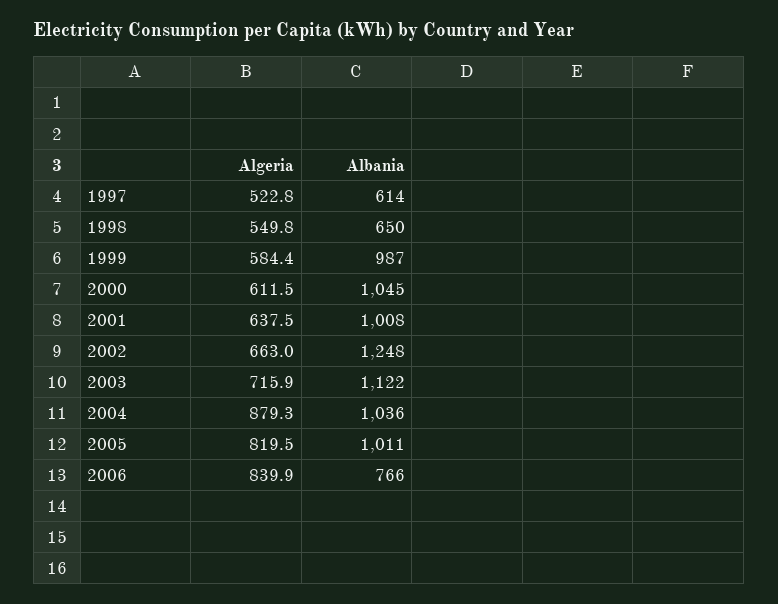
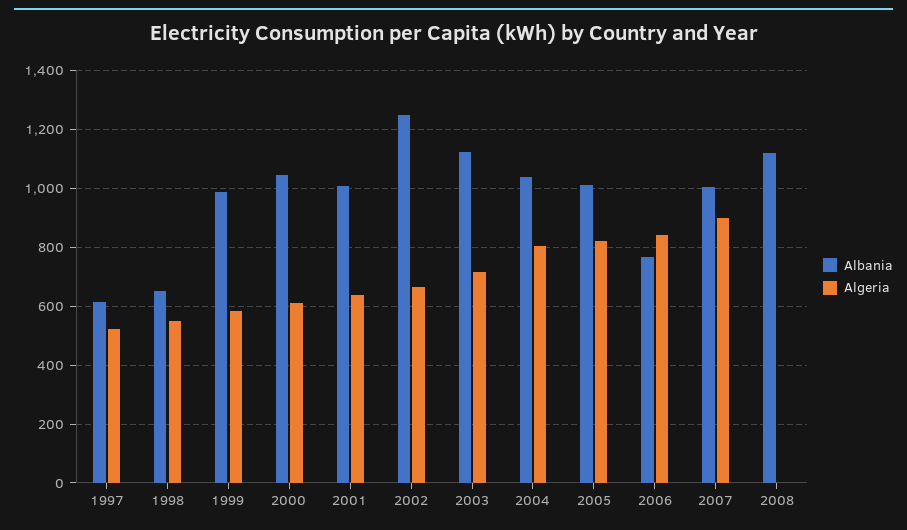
Algeria, 2004: 879.3 -> 800
Albania, 2007: none -> 1000
Algeria, 2007: none -> 900
Albania, 2008: none -> 1125
Algeria, 2008: none -> 0

